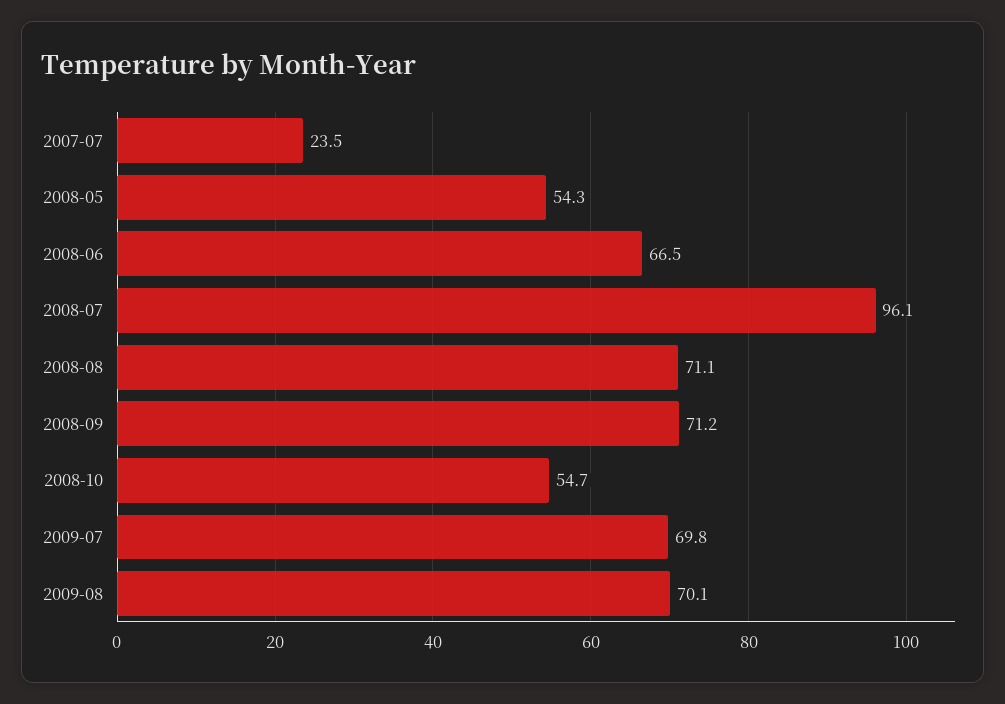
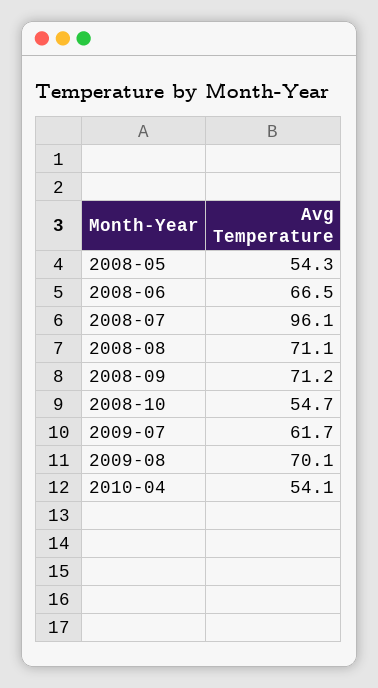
2007-07: 23.5 -> none
2009-07: 69.8 -> 61.7
2010-04: none -> 54.1

